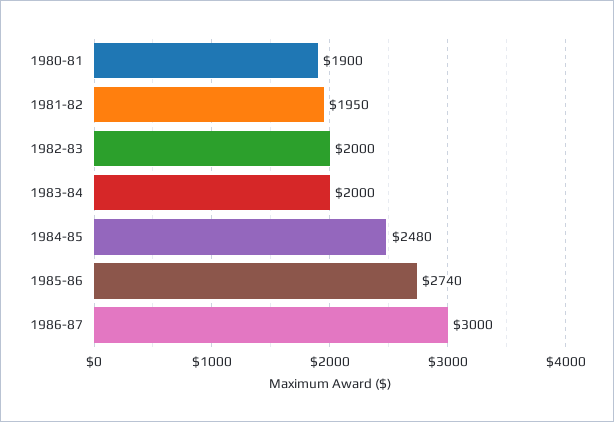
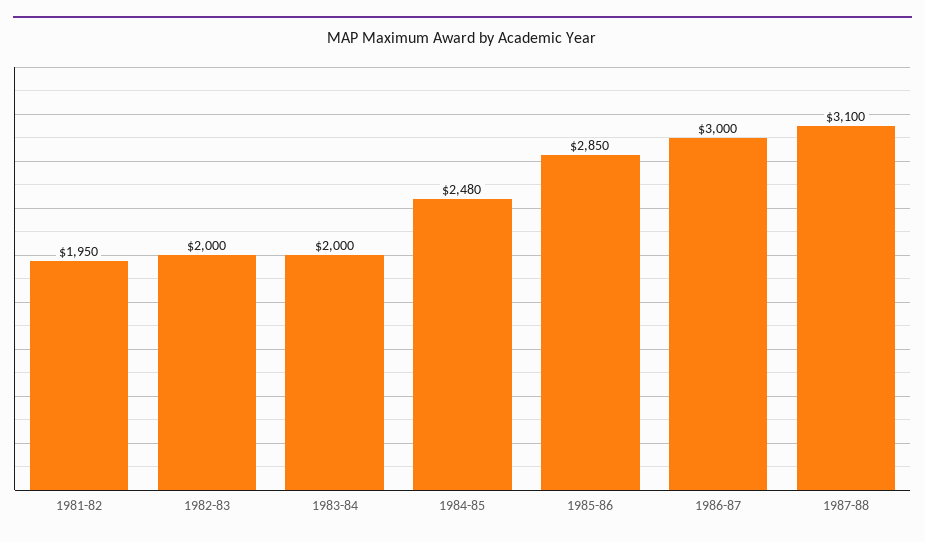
1980-81: 1900 -> none
1985-86: 2740 -> 2850
1987-88: none -> 3100

